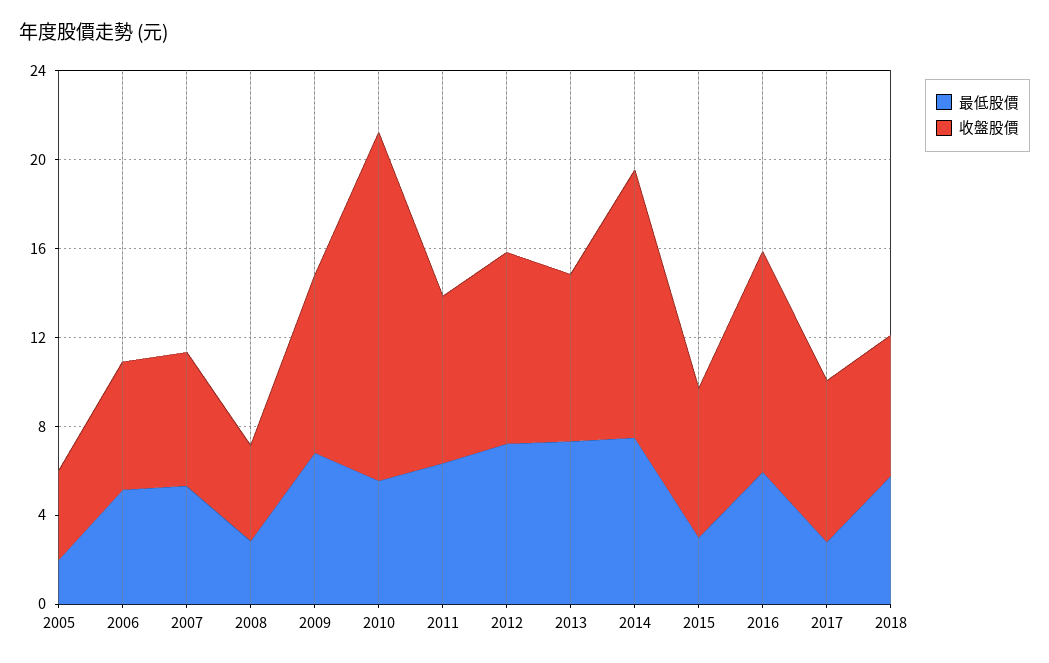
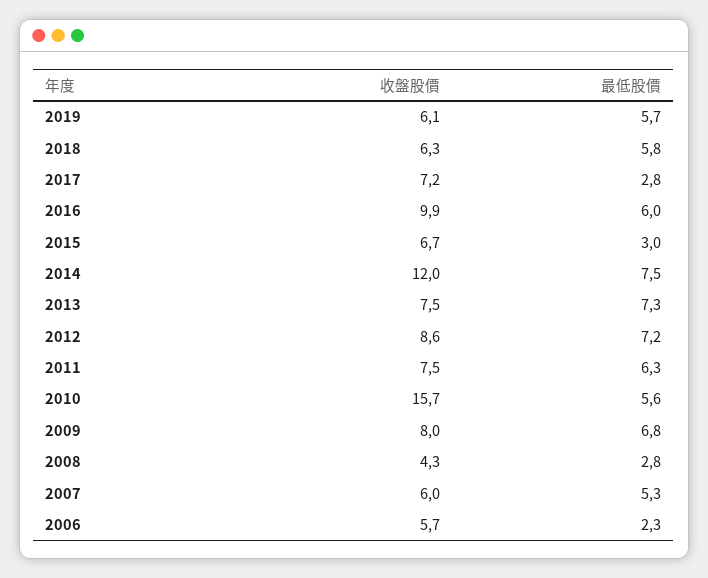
最低股價, 2005: 2 -> none
收盤股價, 2005: 4 -> none
最低股價, 2006: 5 -> 2.3
收盤股價, 2019: none -> 6.1
最低股價, 2019: none -> 5.7

